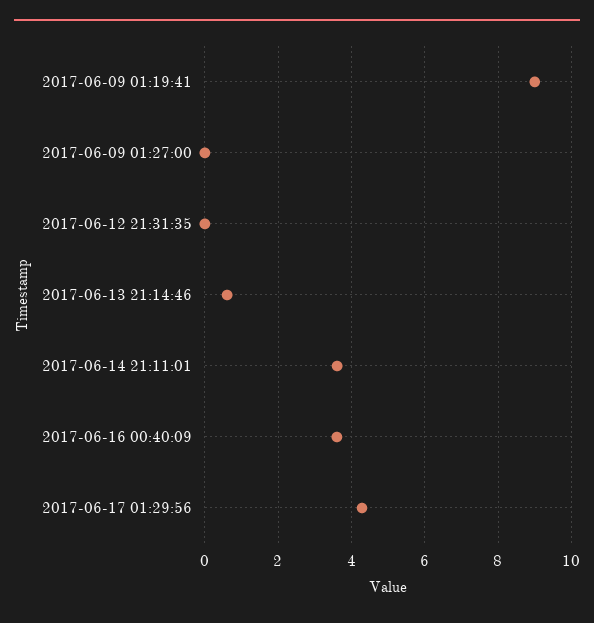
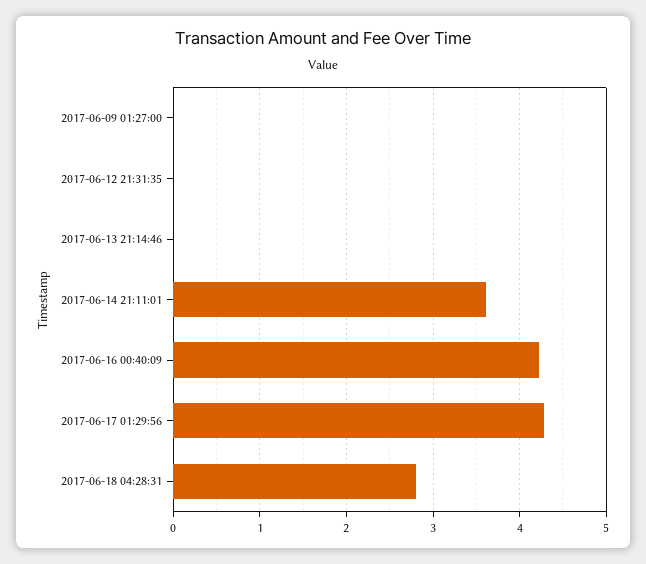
2017-06-09 01:19:41: 9 -> none
2017-06-13 21:14:46: 0.6 -> 0
2017-06-16 00:40:09: 3.6 -> 4.2
2017-06-18 04:28:31: none -> 2.8

